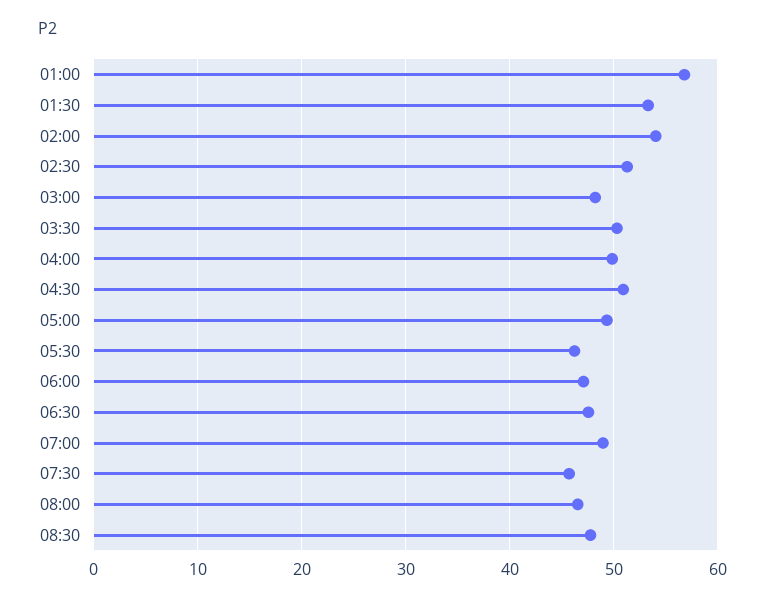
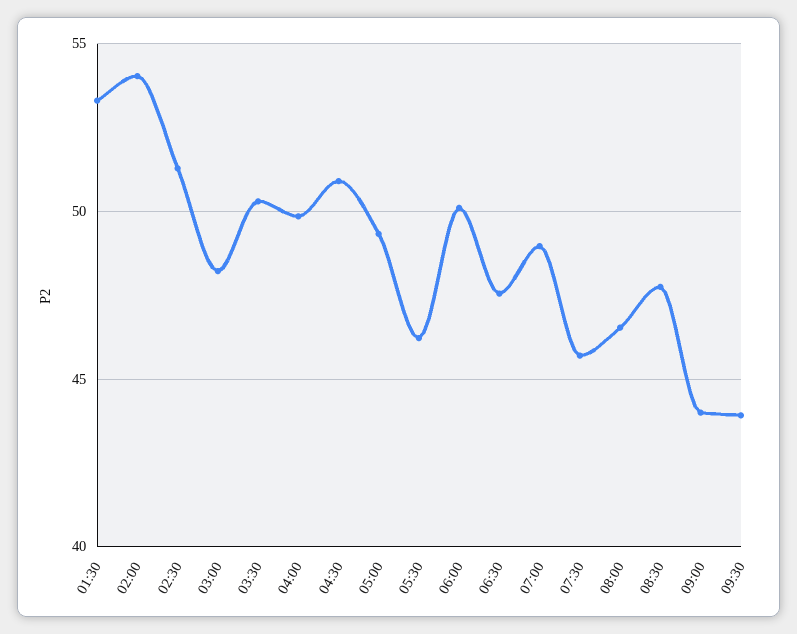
01:00: 57 -> none
06:00: 47 -> 50
09:00: none -> 44
09:30: none -> 44

